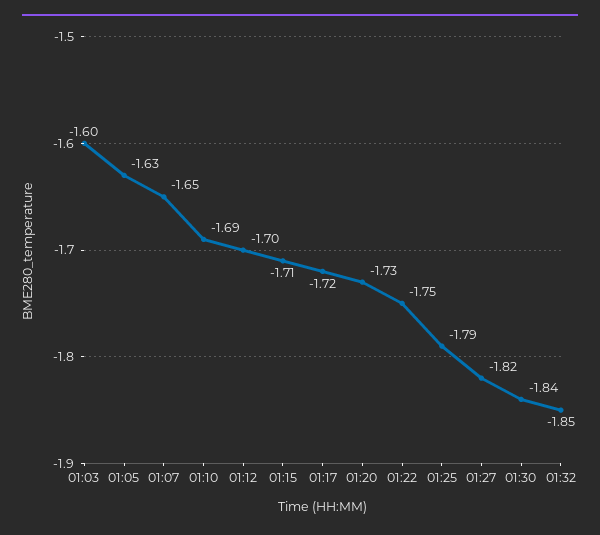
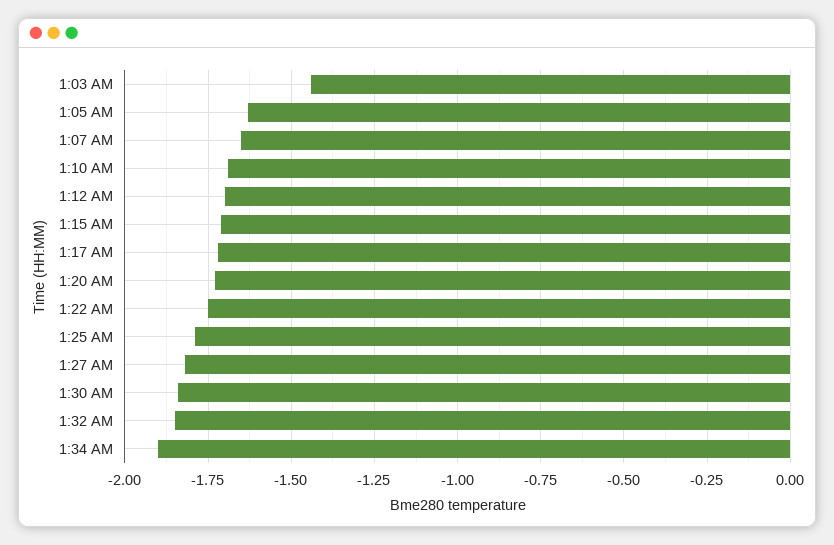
01:03: -1.6 -> -1.45
1:34 AM: none -> -1.9

